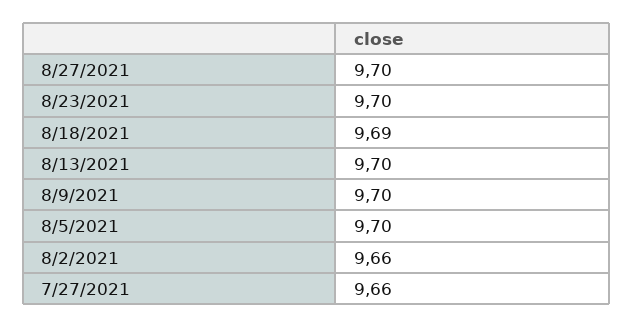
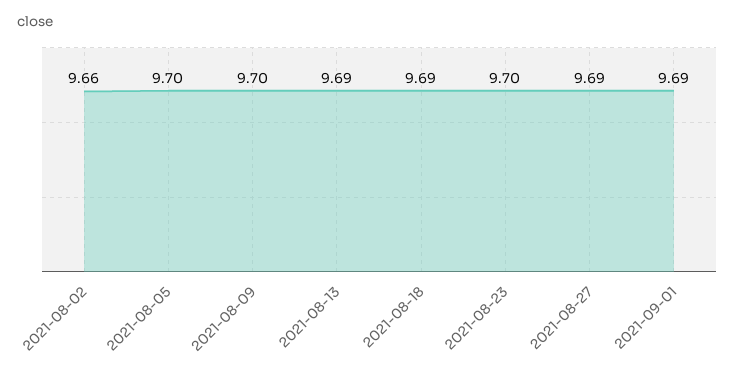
8/27/2021: 9.7 -> 9.69
8/13/2021: 9.7 -> 9.69
7/27/2021: 9.66 -> none
2021-09-01: none -> 9.69

